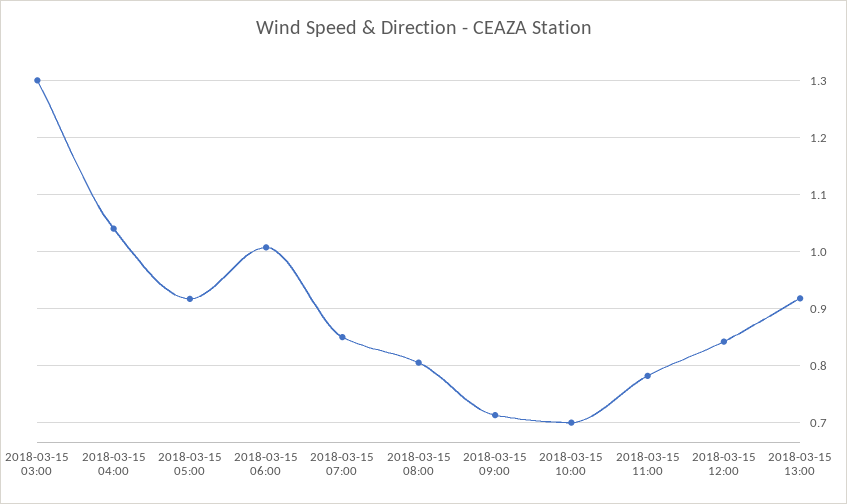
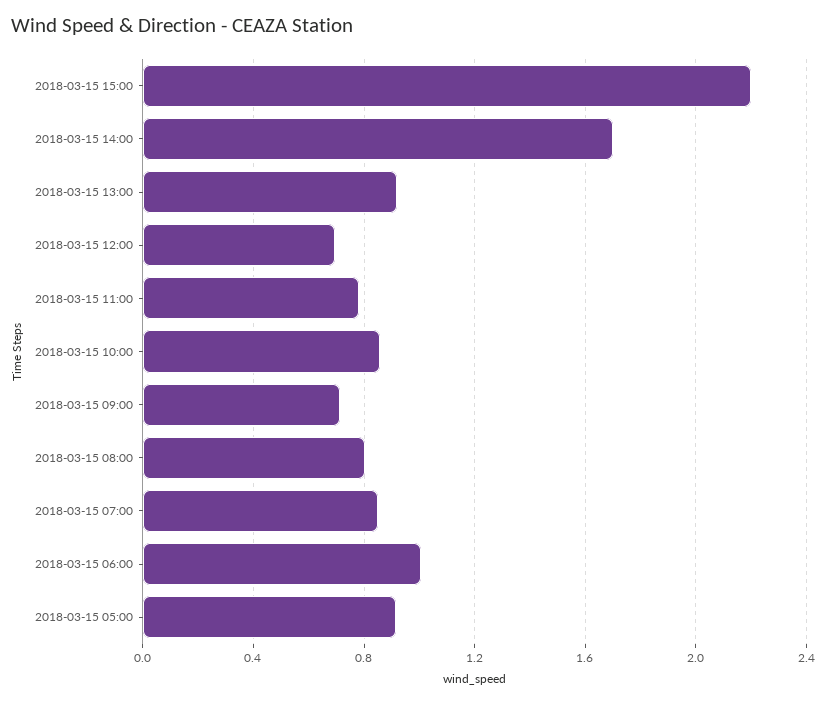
2018-03-15 03:00: 1.3 -> none
2018-03-15 04:00: 1.04 -> none
2018-03-15 10:00: 0.7 -> 0.85
2018-03-15 12:00: 0.84 -> 0.7
2018-03-15 15:00: none -> 2.2
2018-03-15 14:00: none -> 1.7

